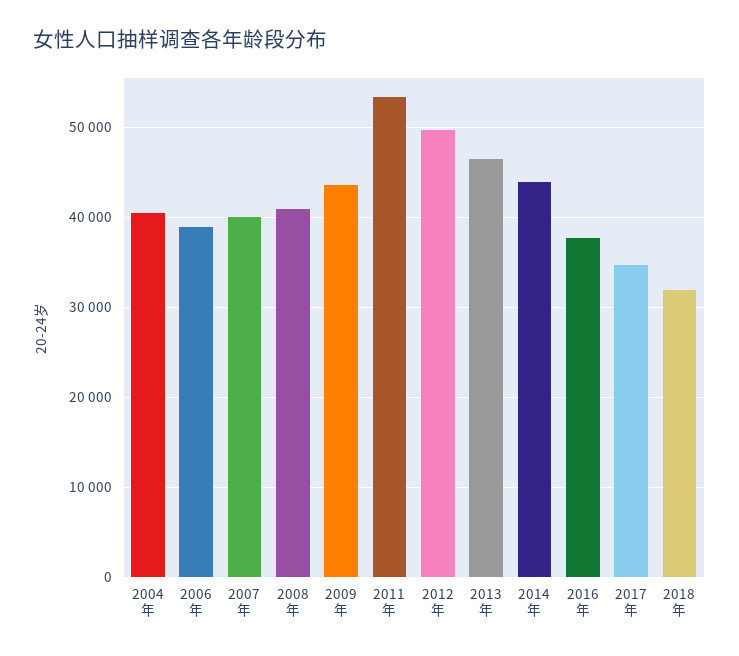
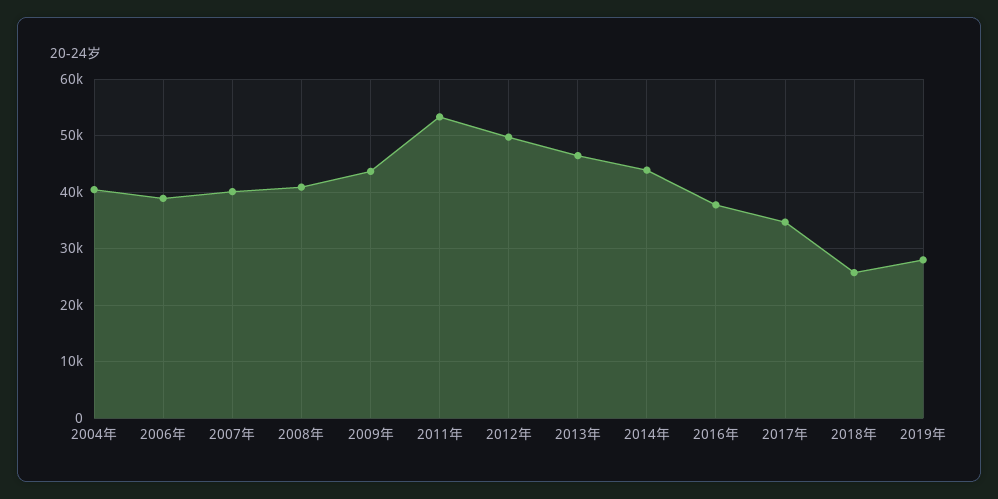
2018年: 32000 -> 26000
2019年: none -> 28000

